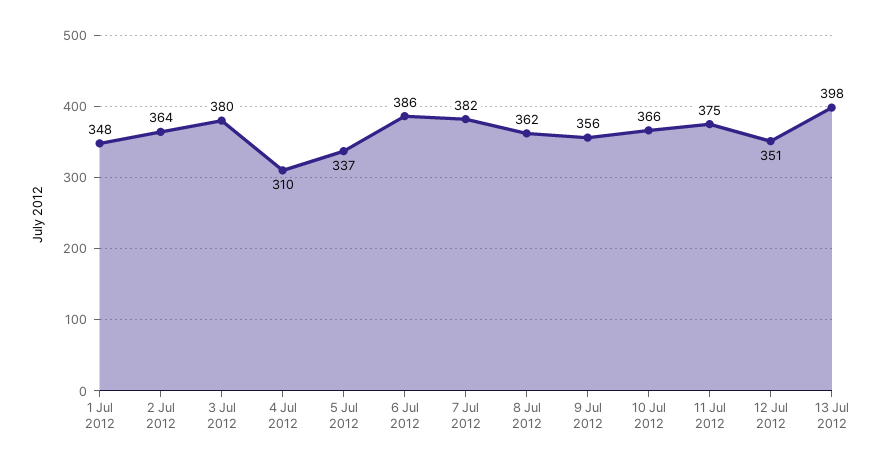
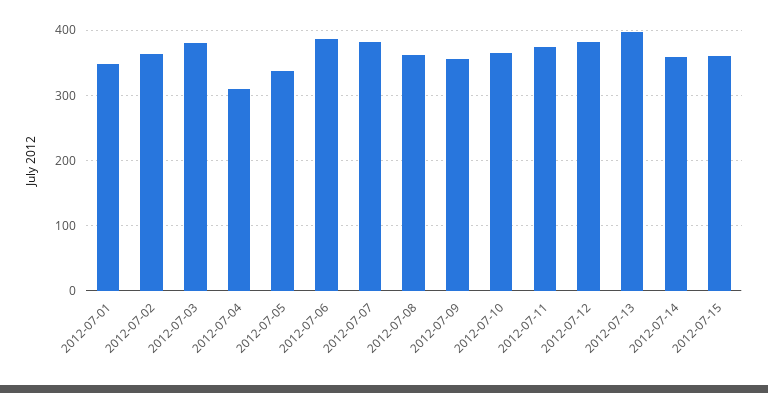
12 Jul 2012: 351 -> 380
2012-07-14: none -> 360
2012-07-15: none -> 360

